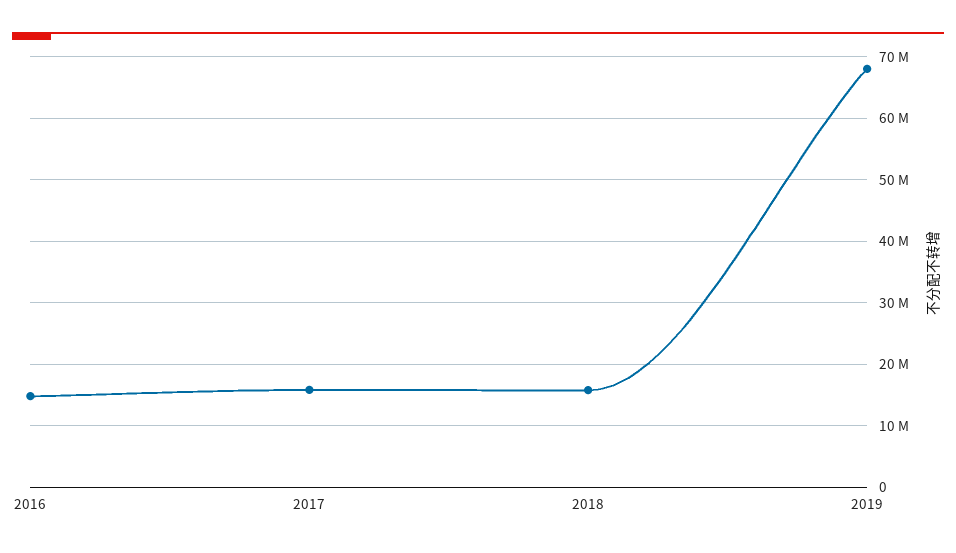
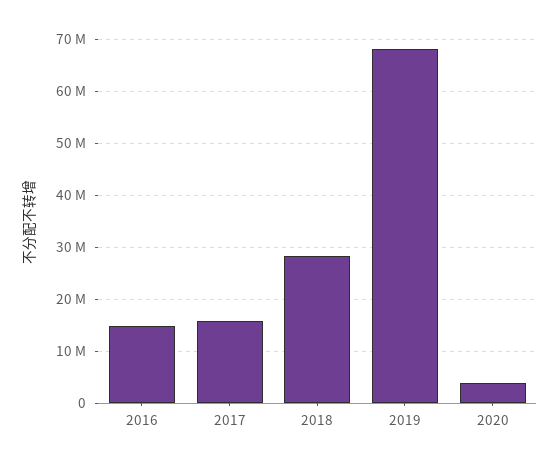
2018: 16000000 -> 28000000
2020: none -> 4000000

